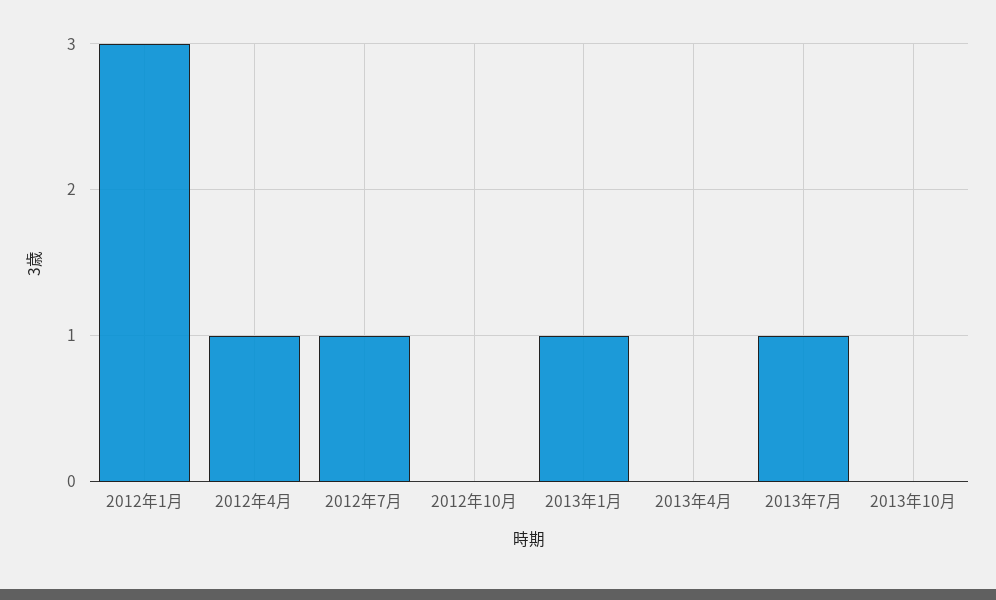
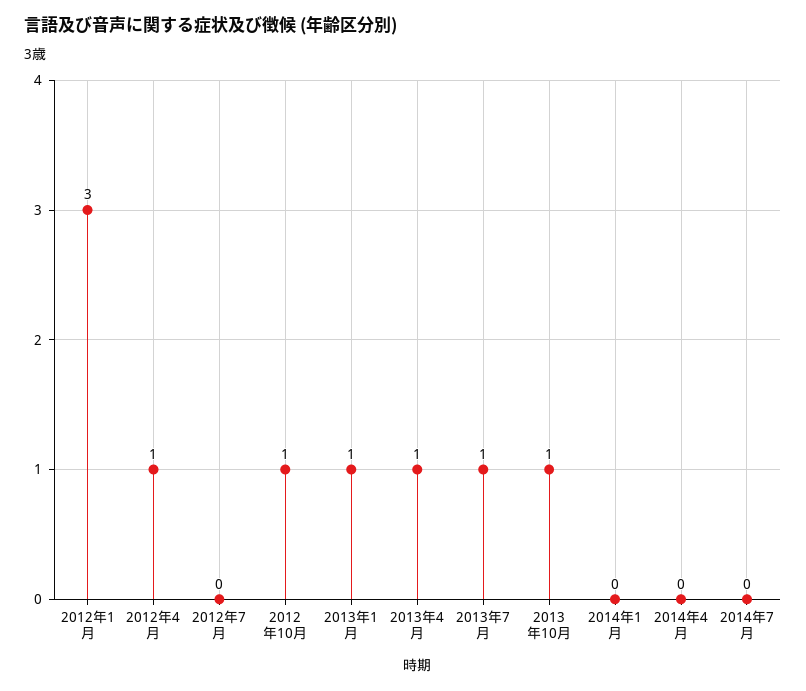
2012年7月: 1 -> 0
2012年10月: 0 -> 1
2013年4月: 0 -> 1
2013年10月: 0 -> 1
2014年1月: none -> 0
2014年4月: none -> 0
2014年7月: none -> 0

